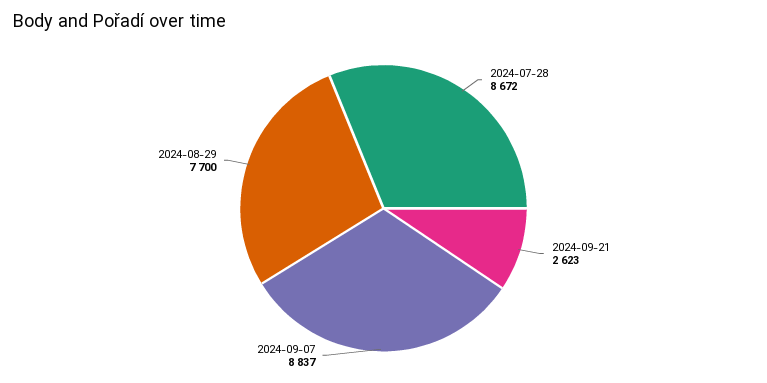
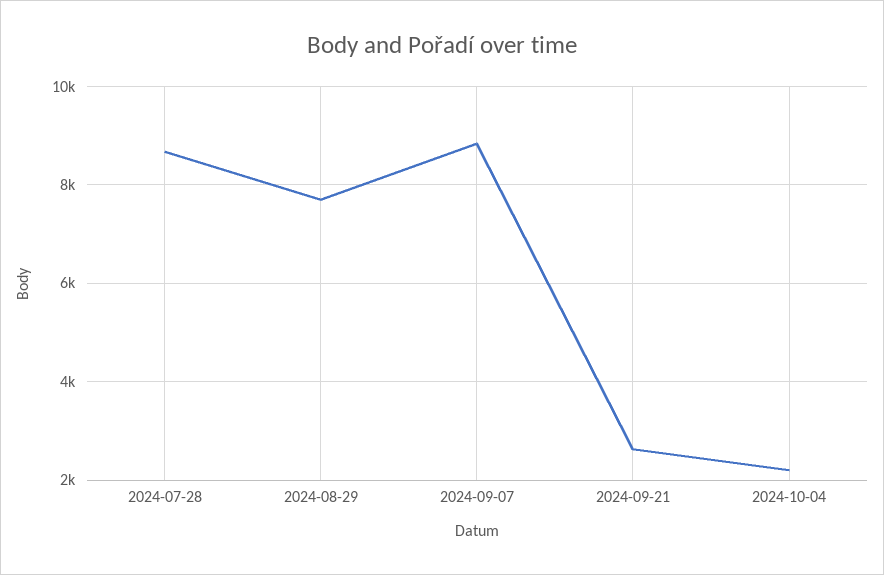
2024-10-04: none -> 2200

